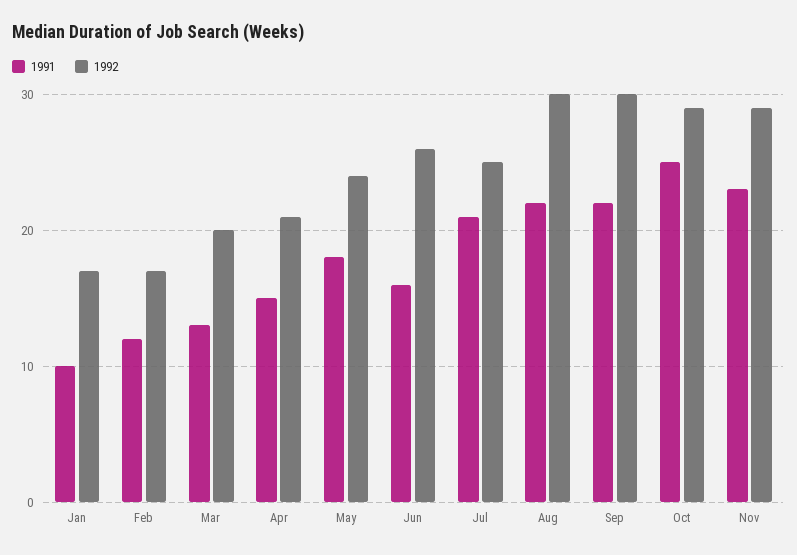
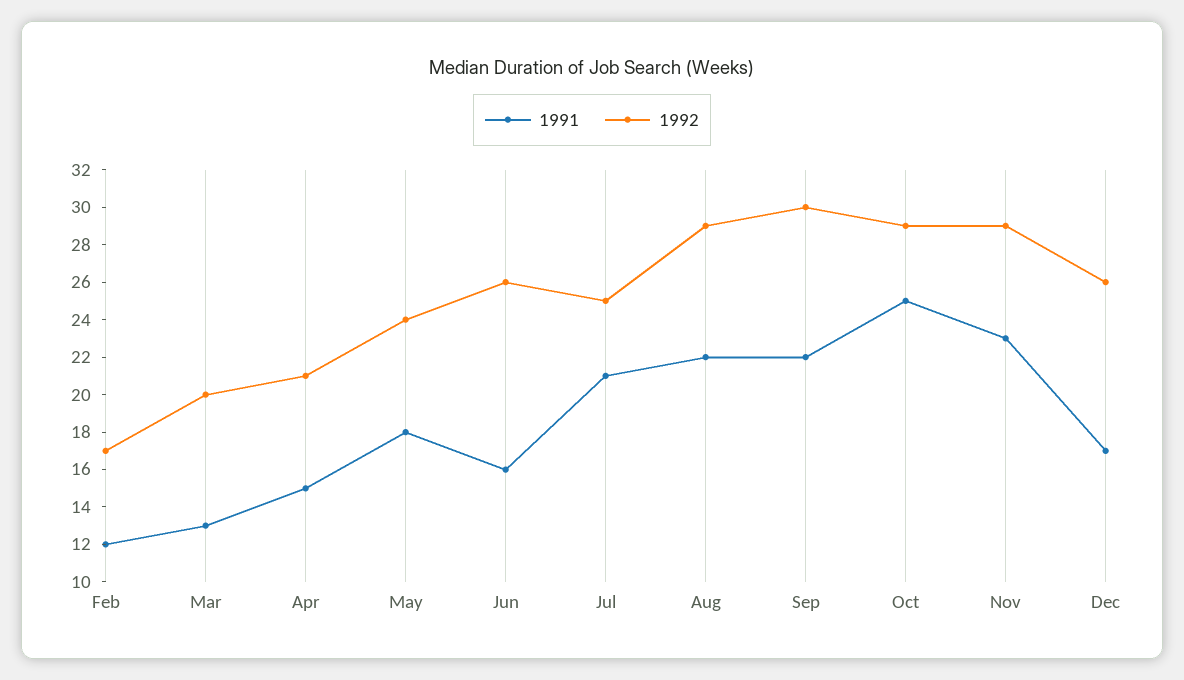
1991, Jan: 10 -> none
1992, Jan: 17 -> none
1992, Aug: 30 -> 29
1991, Dec: none -> 17
1992, Dec: none -> 26

